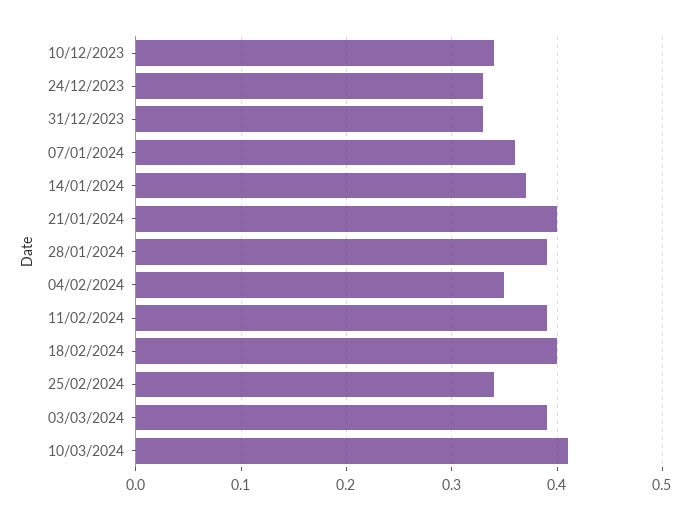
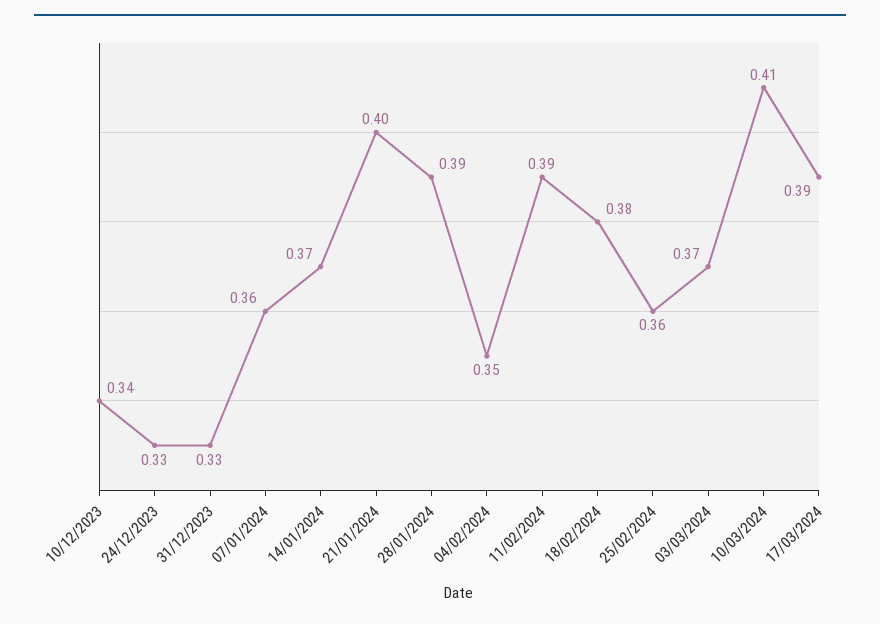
18/02/2024: 0.4 -> 0.38
25/02/2024: 0.34 -> 0.36
03/03/2024: 0.39 -> 0.37
17/03/2024: none -> 0.39

